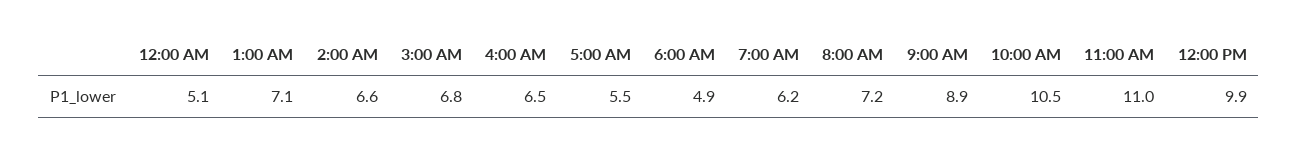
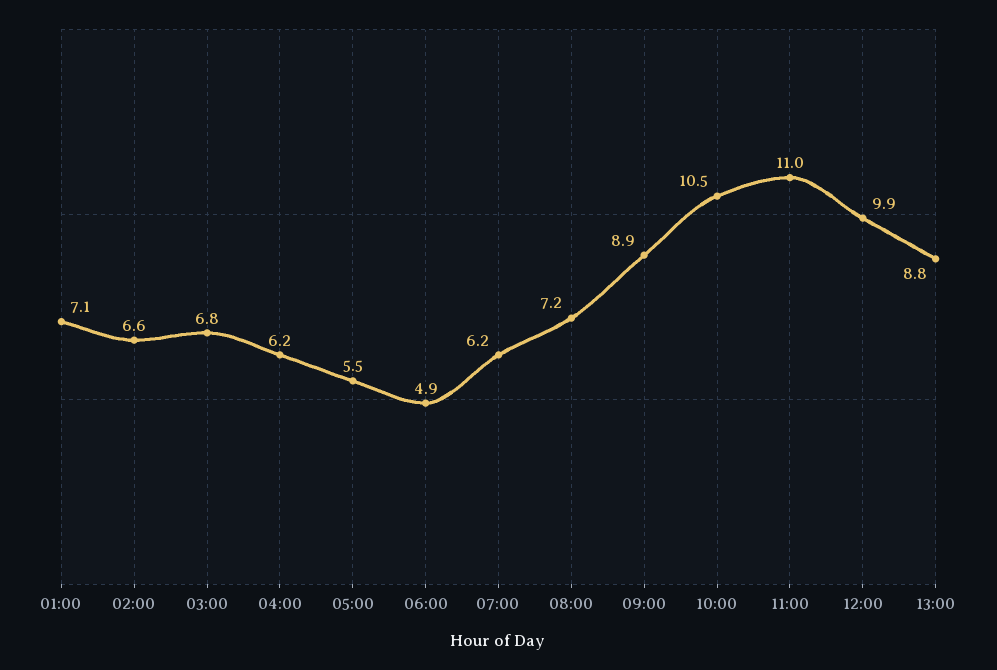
12:00 AM: 5.1 -> none
4:00 AM: 6.5 -> 6.2
13:00: none -> 8.8

